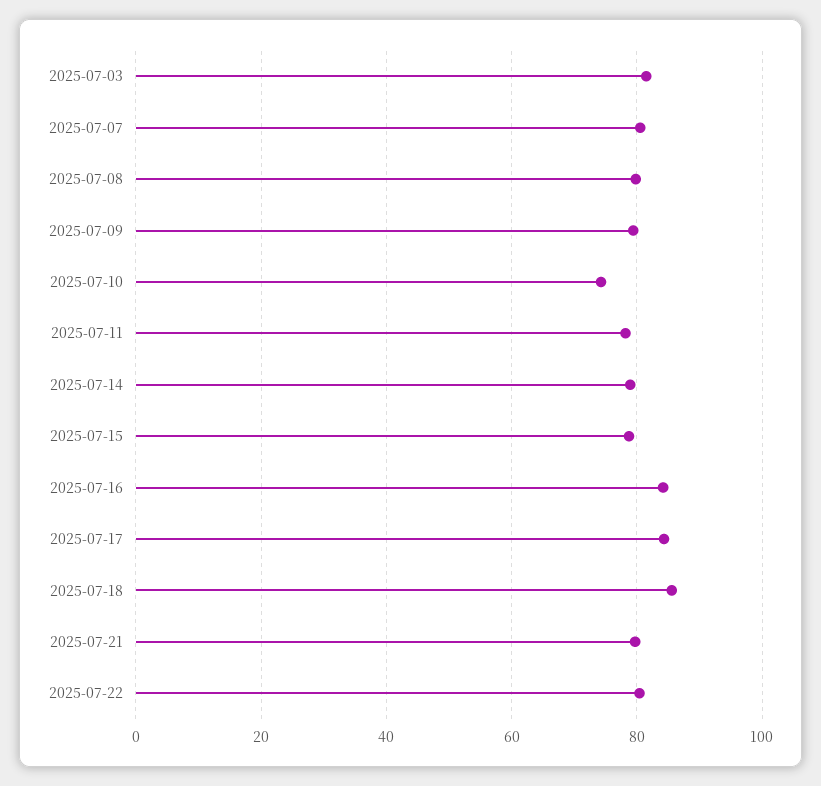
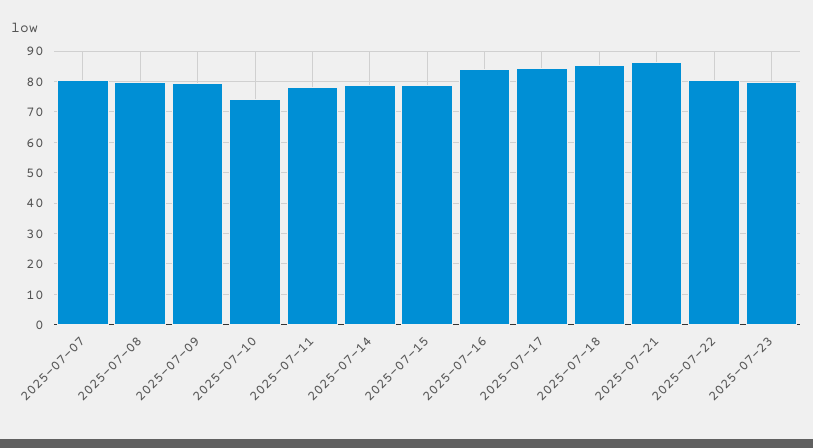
2025-07-03: 82 -> none
2025-07-21: 80 -> 86
2025-07-23: none -> 80

